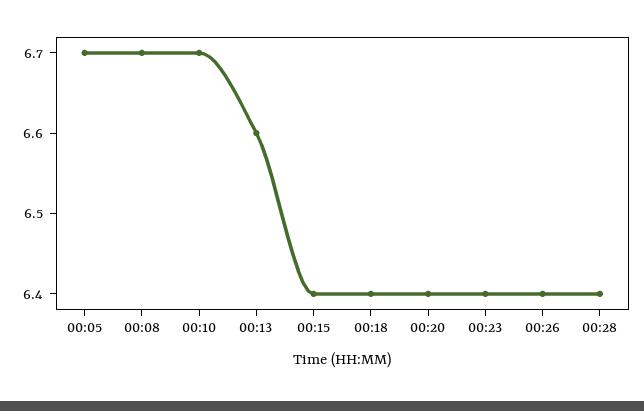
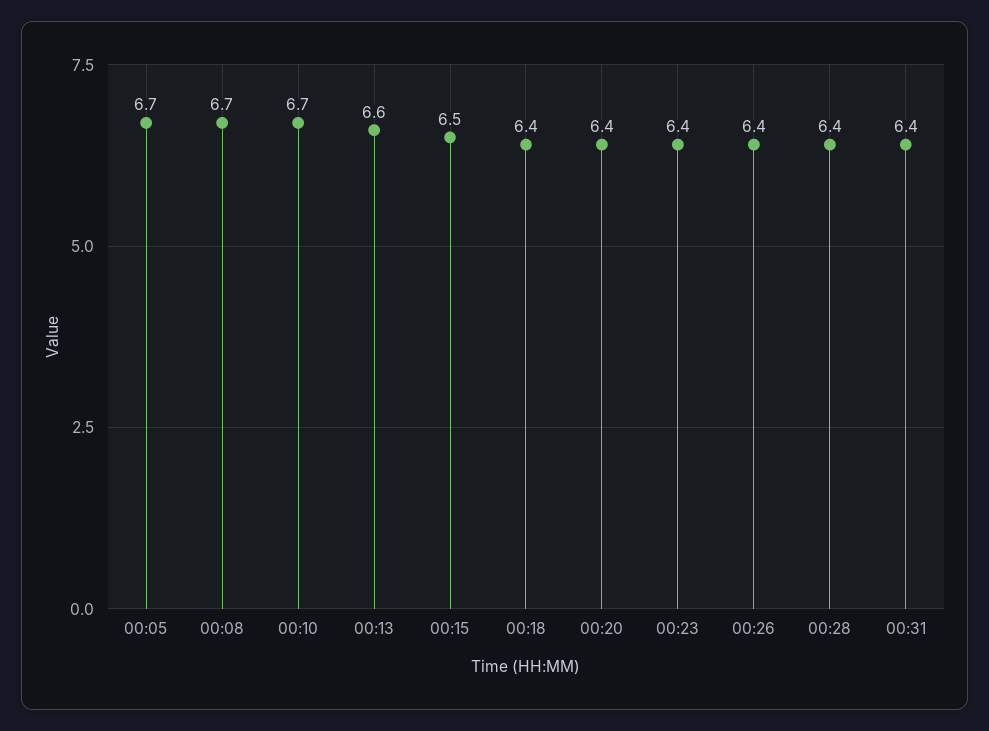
00:15: 6.4 -> 6.5
00:31: none -> 6.4

